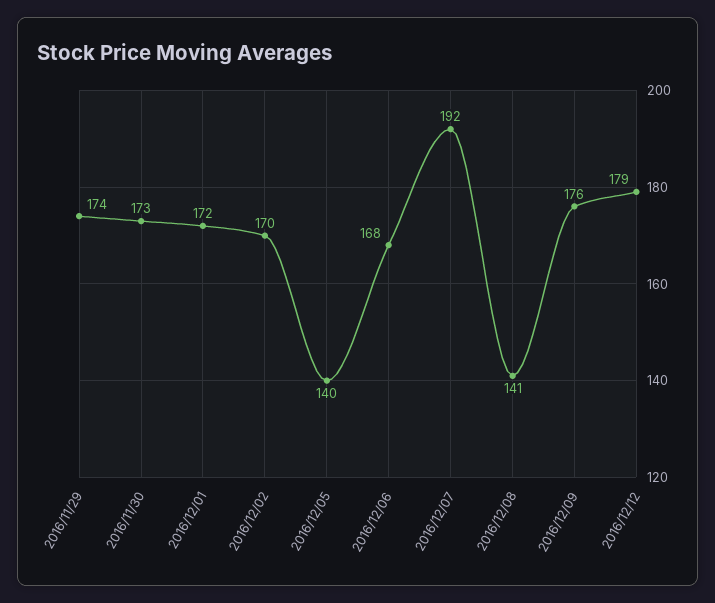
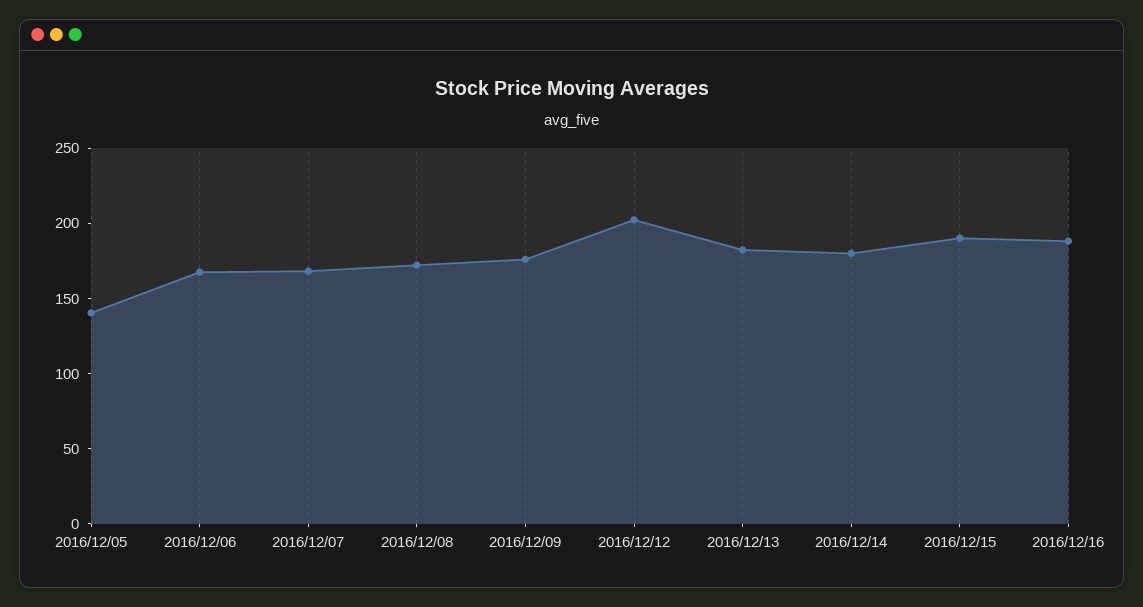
2016/11/29: 174 -> none
2016/11/30: 173 -> none
2016/12/01: 172 -> none
2016/12/02: 170 -> none
2016/12/07: 192 -> 170
2016/12/08: 141 -> 170
2016/12/12: 179 -> 200
2016/12/13: none -> 180
2016/12/14: none -> 180
2016/12/15: none -> 190
2016/12/16: none -> 190

